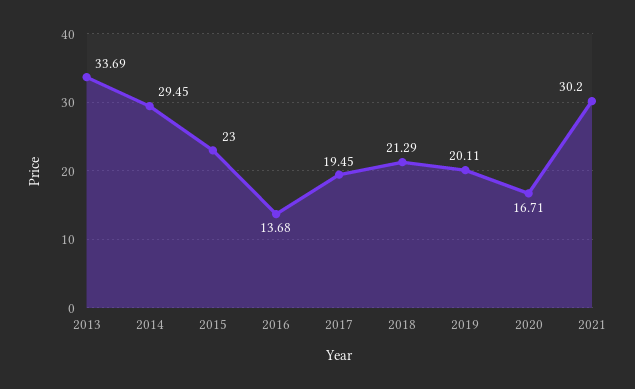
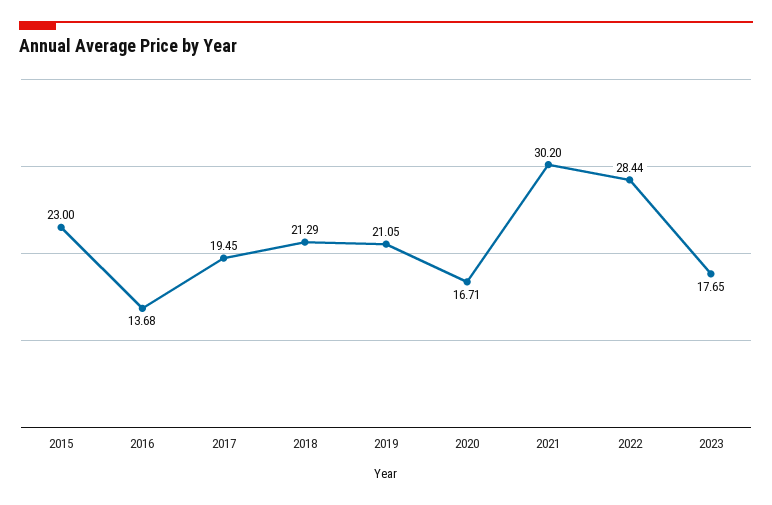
2013: 33.69 -> none
2014: 29.45 -> none
2019: 20.11 -> 21.05
2022: none -> 28.44
2023: none -> 17.65

